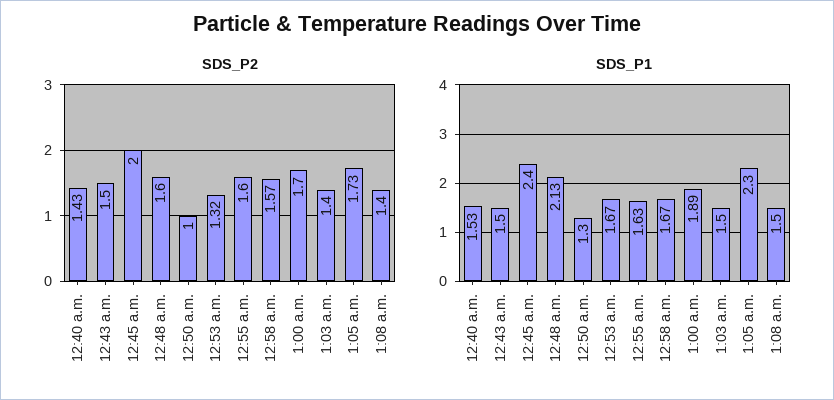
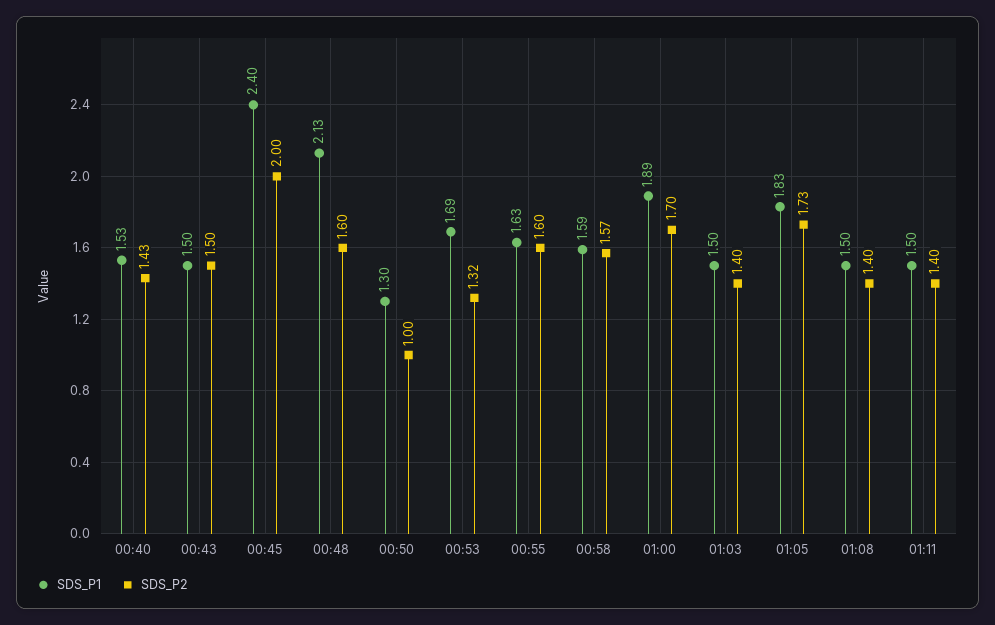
SDS_P1, 12:53 a.m.: 1.67 -> 1.69
SDS_P1, 12:58 a.m.: 1.67 -> 1.59
SDS_P1, 1:05 a.m.: 2.3 -> 1.83
SDS_P1, 01:11: none -> 1.5
SDS_P2, 01:11: none -> 1.4

